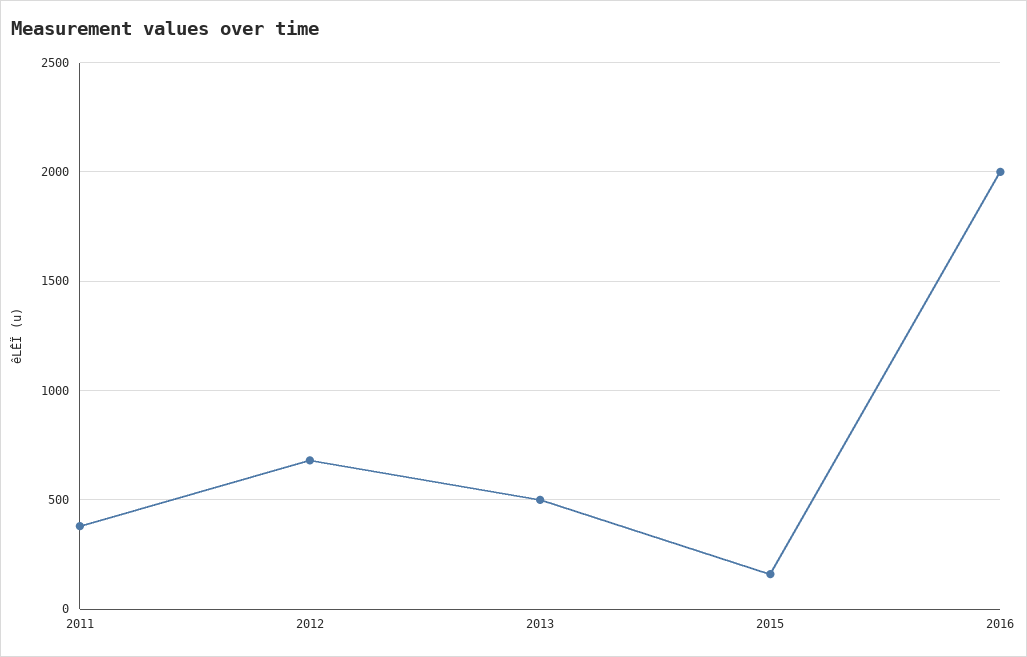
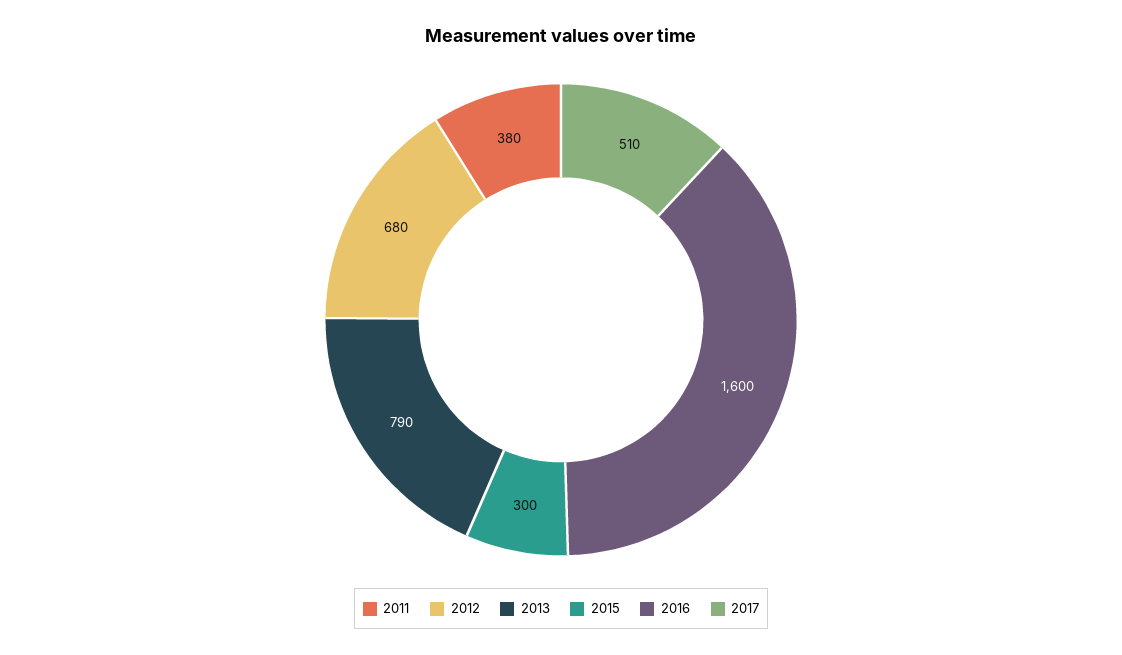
2013: 500 -> 790
2015: 150 -> 300
2016: 2000 -> 1600
2017: none -> 510

